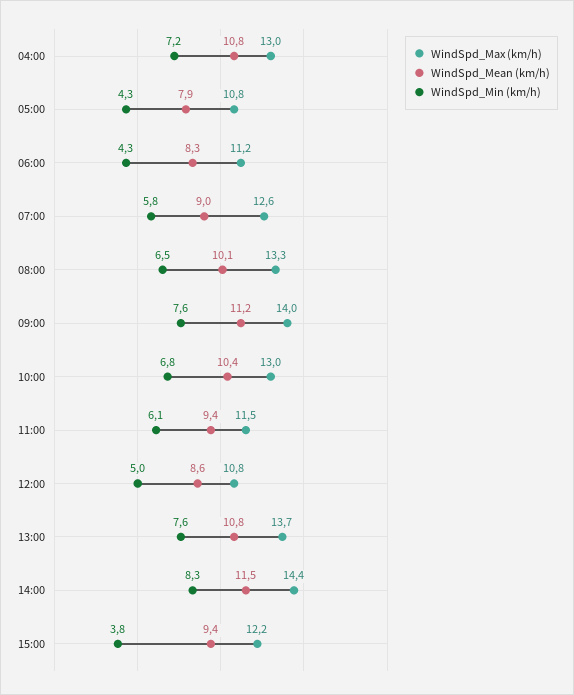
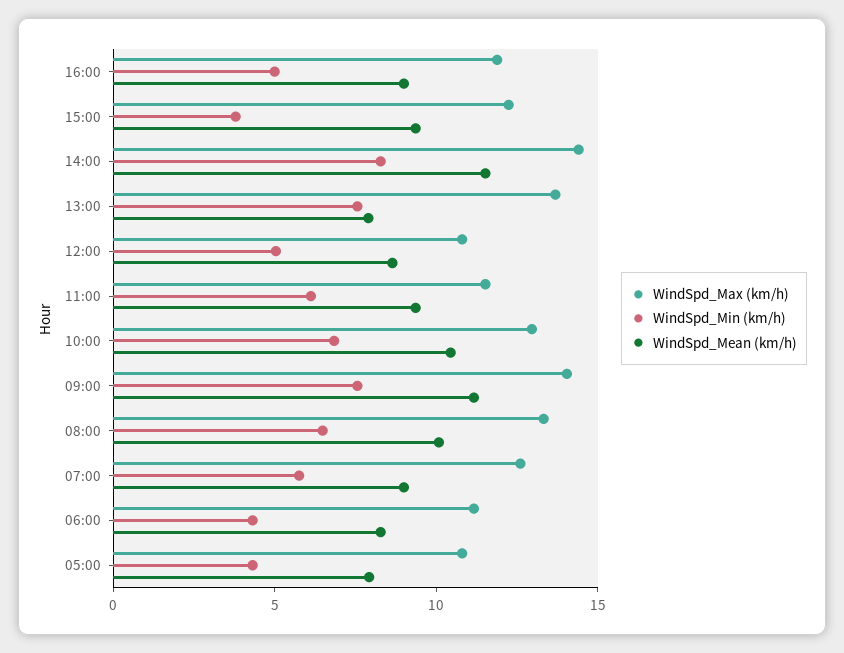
WindSpd_Max (km/h), 04:00: 13 -> none
WindSpd_Mean (km/h), 04:00: 10.8 -> none
WindSpd_Min (km/h), 04:00: 7.2 -> none
WindSpd_Mean (km/h), 13:00: 10.8 -> 8
WindSpd_Max (km/h), 16:00: none -> 12
WindSpd_Min (km/h), 16:00: none -> 5
WindSpd_Mean (km/h), 16:00: none -> 9

